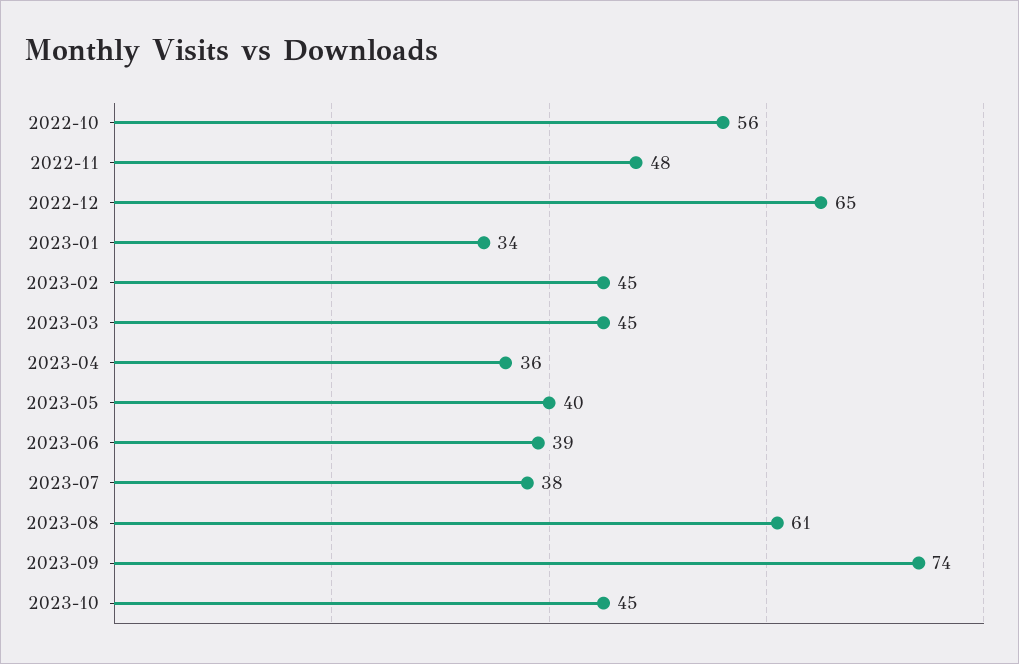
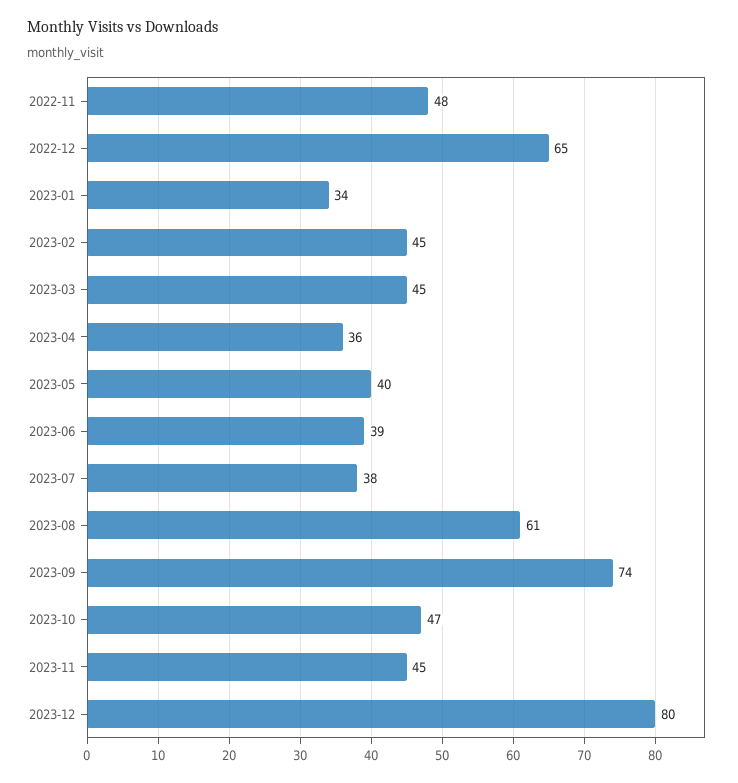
2022-10: 56 -> none
2023-10: 45 -> 47
2023-11: none -> 45
2023-12: none -> 80

